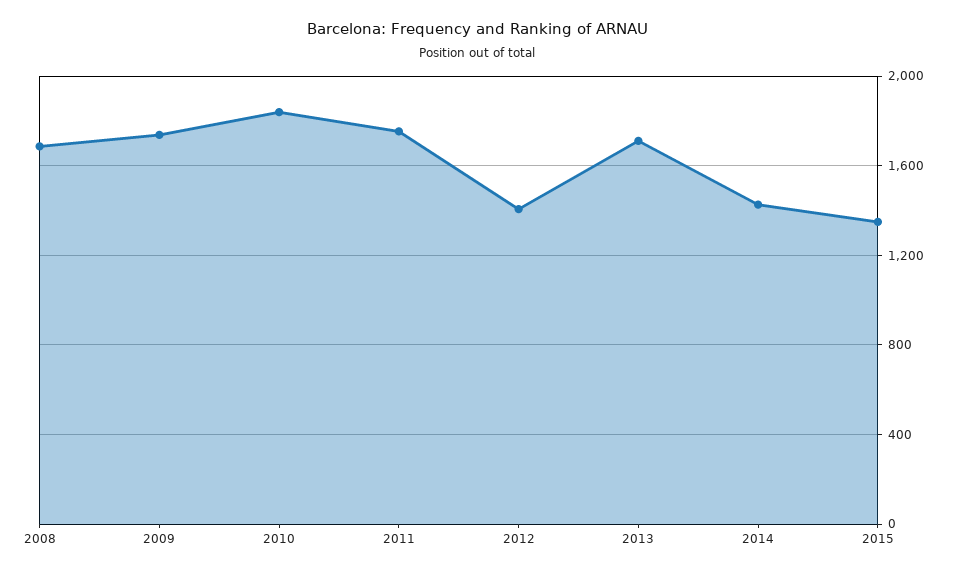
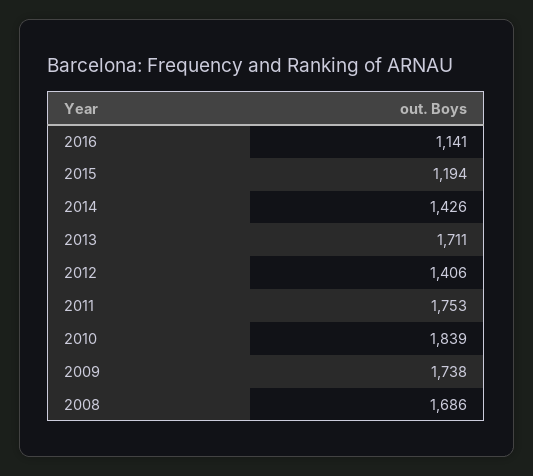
2015: 1350 -> 1194
2016: none -> 1141

